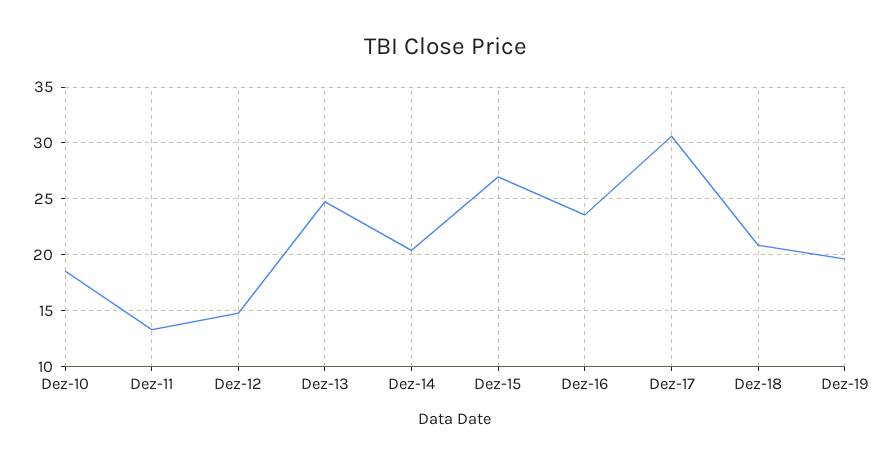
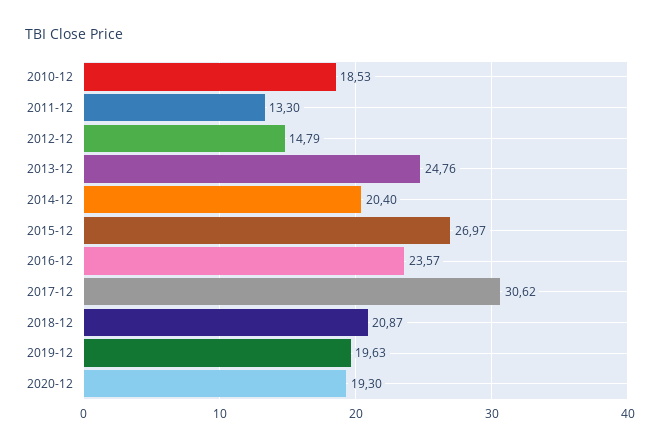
2020-12: none -> 19.3

